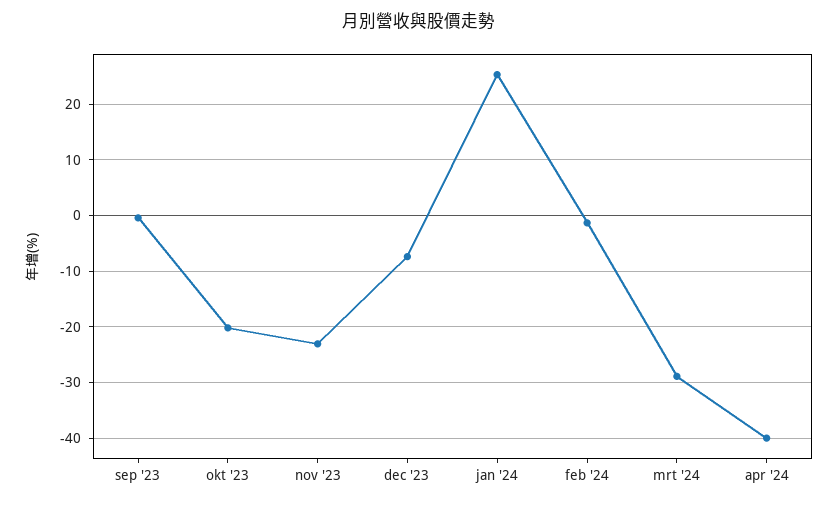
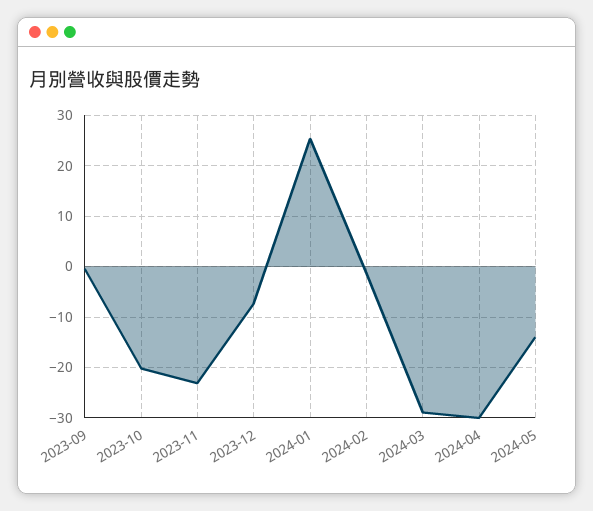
apr '24: -40 -> -30
2024-05: none -> -14

